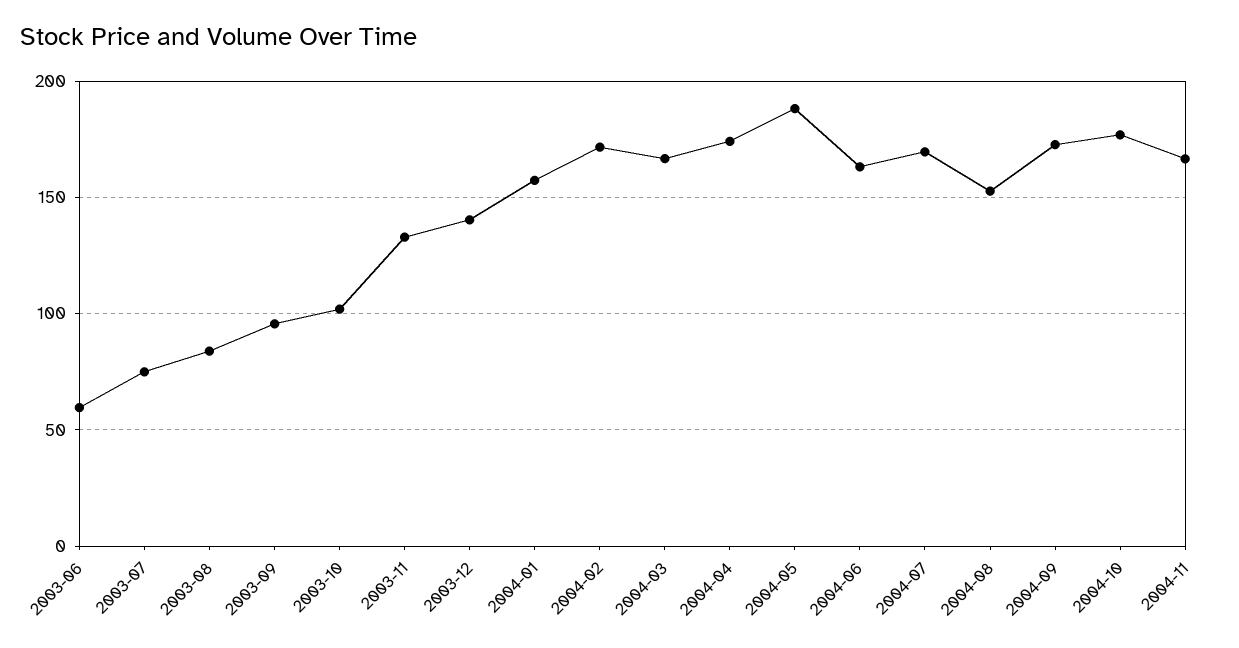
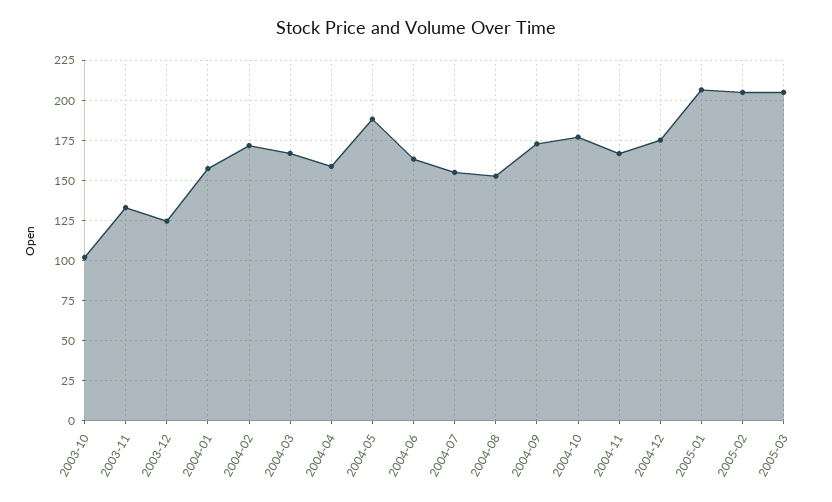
2003-06: 60 -> none
2003-07: 75 -> none
2003-08: 85 -> none
2003-09: 95 -> none
2003-12: 140 -> 125
2004-04: 175 -> 160
2004-07: 170 -> 155
2004-12: none -> 175
2005-01: none -> 205
2005-02: none -> 205
2005-03: none -> 205

